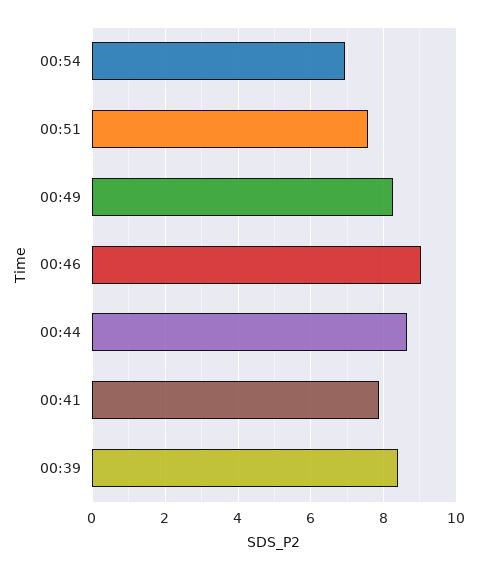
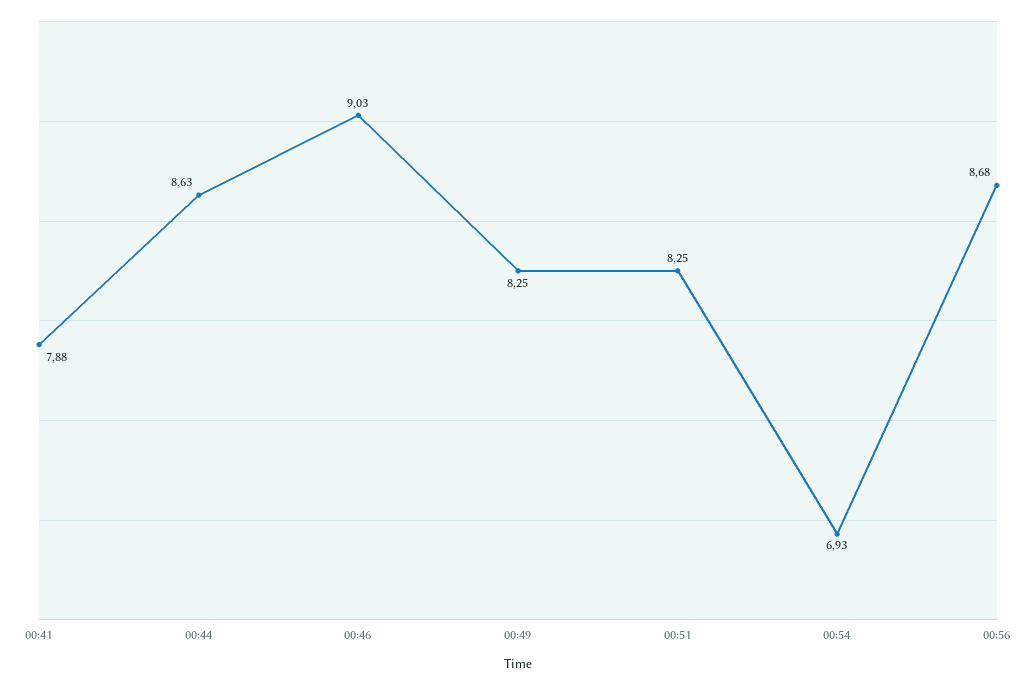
00:51: 7.6 -> 8.25
00:39: 8.4 -> none
00:56: none -> 8.68

